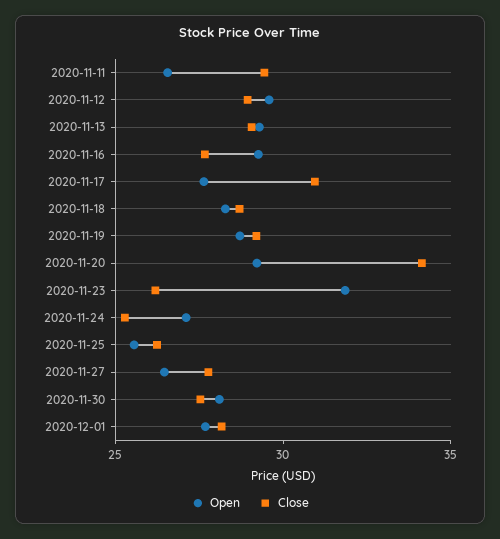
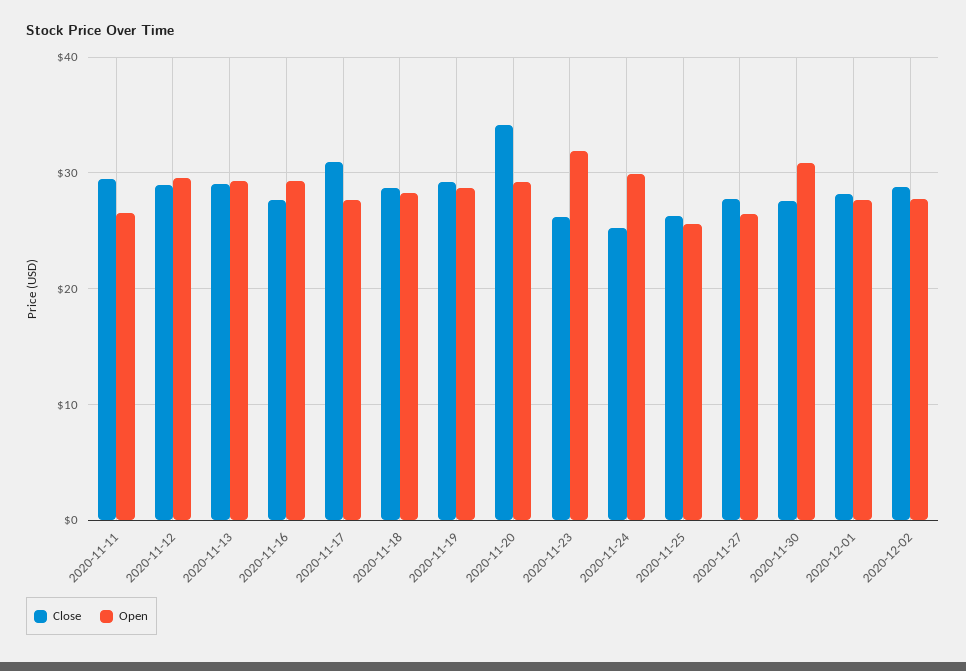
Open, 2020-11-24: 27 -> 30
Open, 2020-11-30: 28 -> 31
Close, 2020-12-02: none -> 29
Open, 2020-12-02: none -> 28

